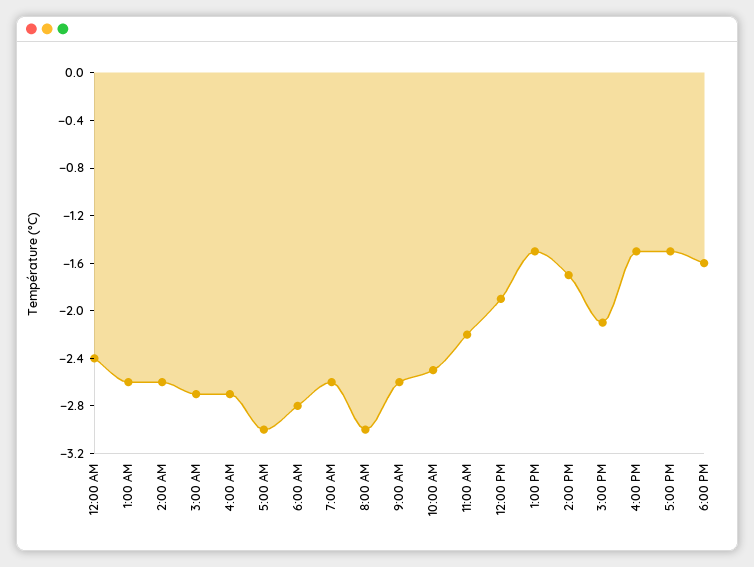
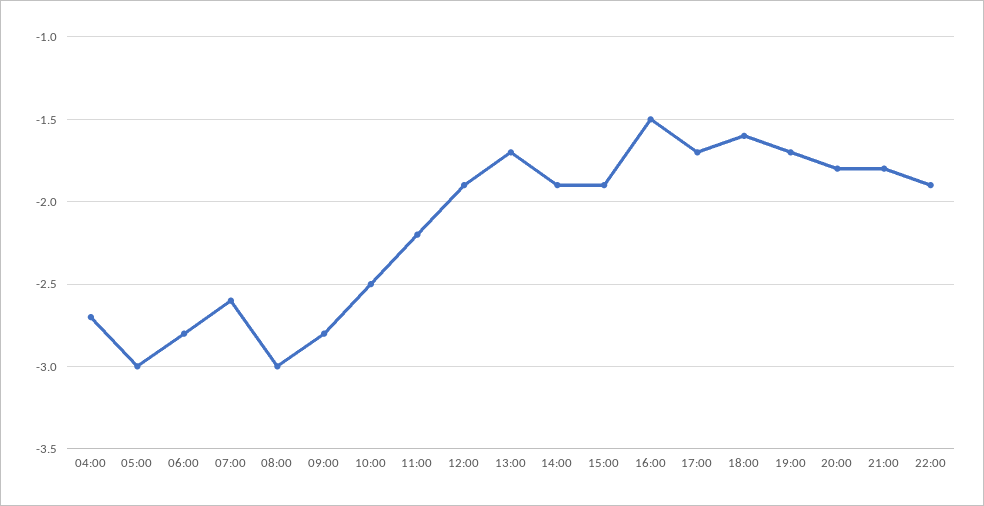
12:00 AM: -2.4 -> none
1:00 AM: -2.6 -> none
2:00 AM: -2.6 -> none
3:00 AM: -2.7 -> none
9:00 AM: -2.6 -> -2.8
1:00 PM: -1.5 -> -1.7
2:00 PM: -1.7 -> -1.9
3:00 PM: -2.1 -> -1.9
5:00 PM: -1.5 -> -1.7
19:00: none -> -1.7
20:00: none -> -1.8
21:00: none -> -1.8
22:00: none -> -1.9

